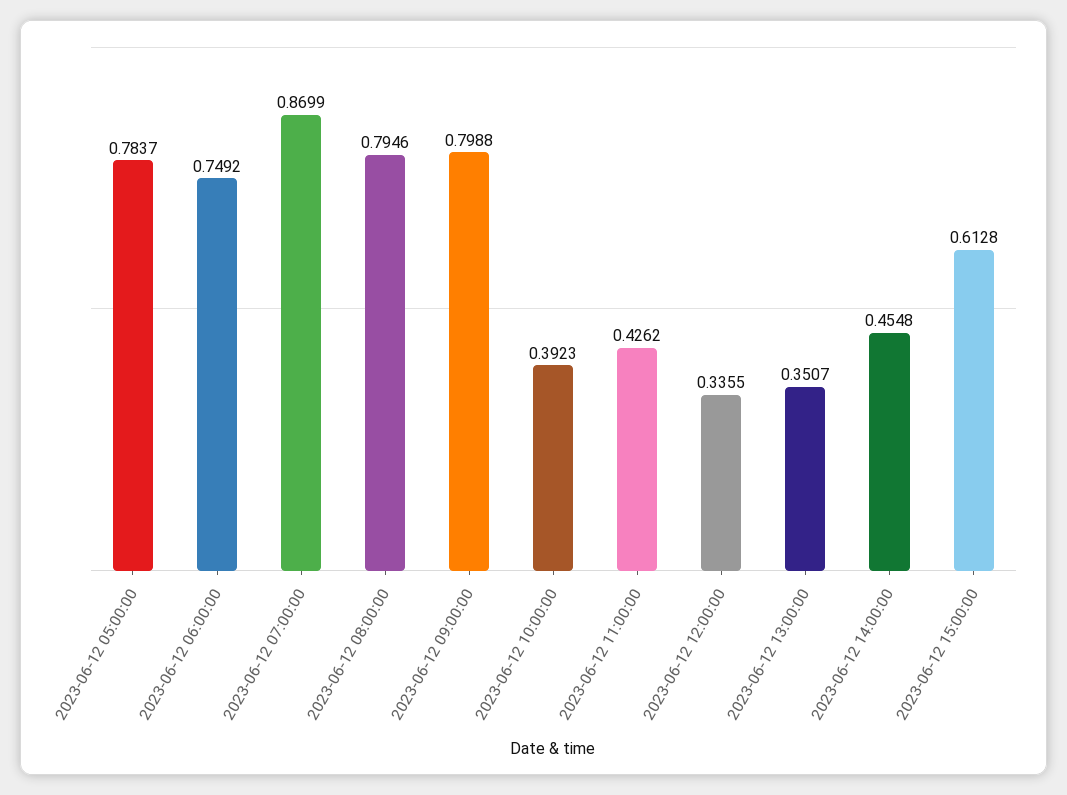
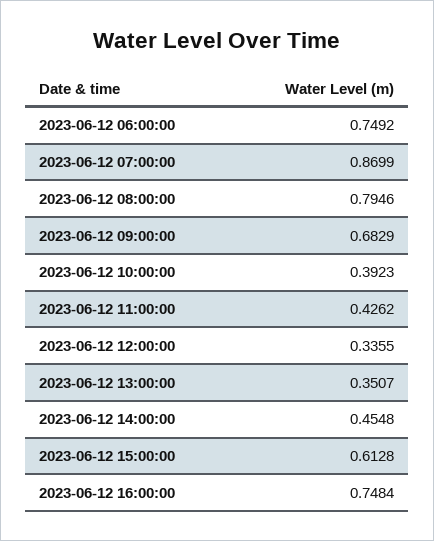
2023-06-12 05:00:00: 0.7837 -> none
2023-06-12 09:00:00: 0.7988 -> 0.6829
2023-06-12 16:00:00: none -> 0.7484

